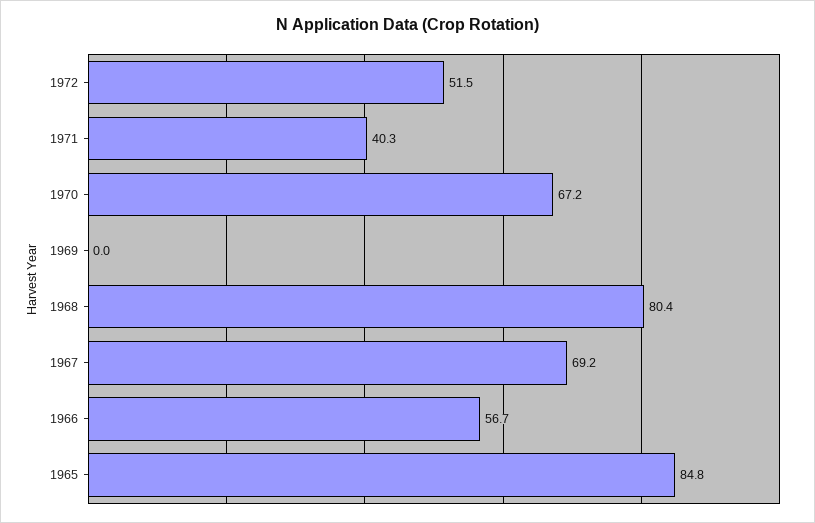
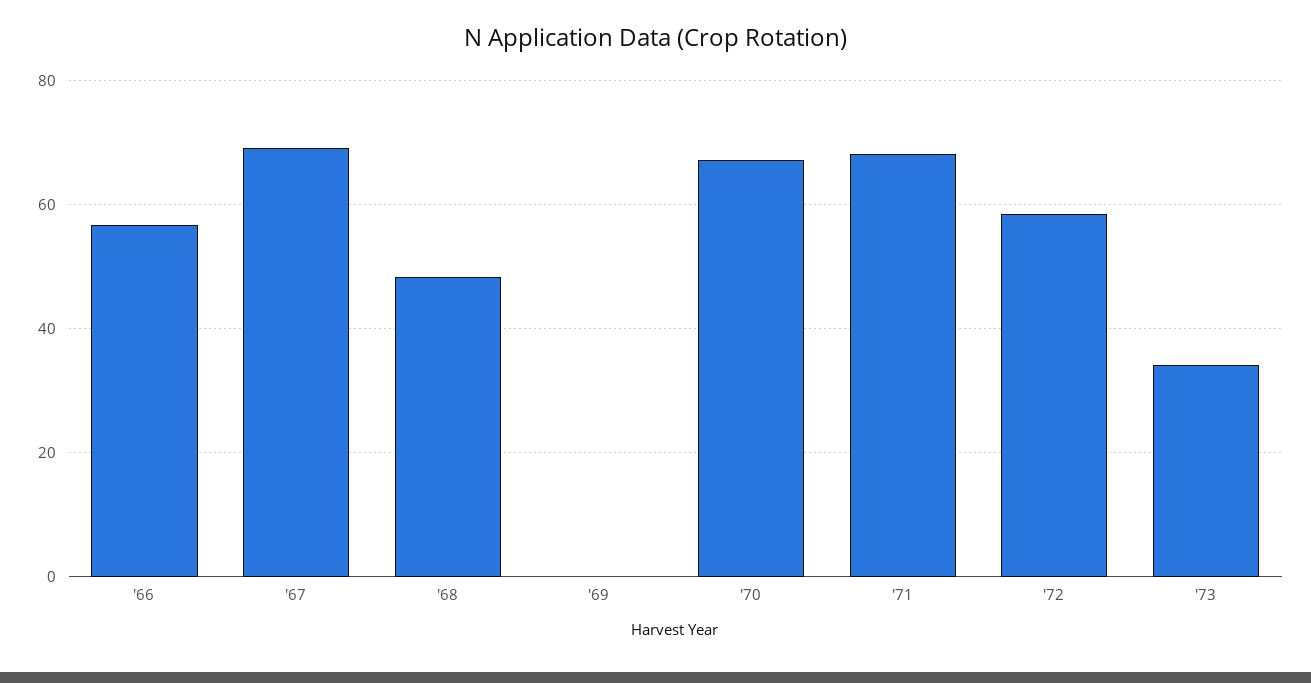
1972: 51.5 -> 58
1971: 40.3 -> 68
1968: 80.4 -> 48
1965: 84.8 -> none
'73: none -> 34

